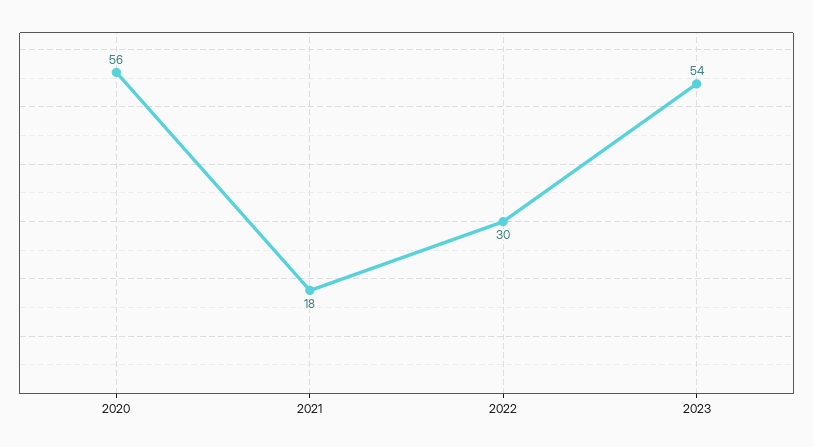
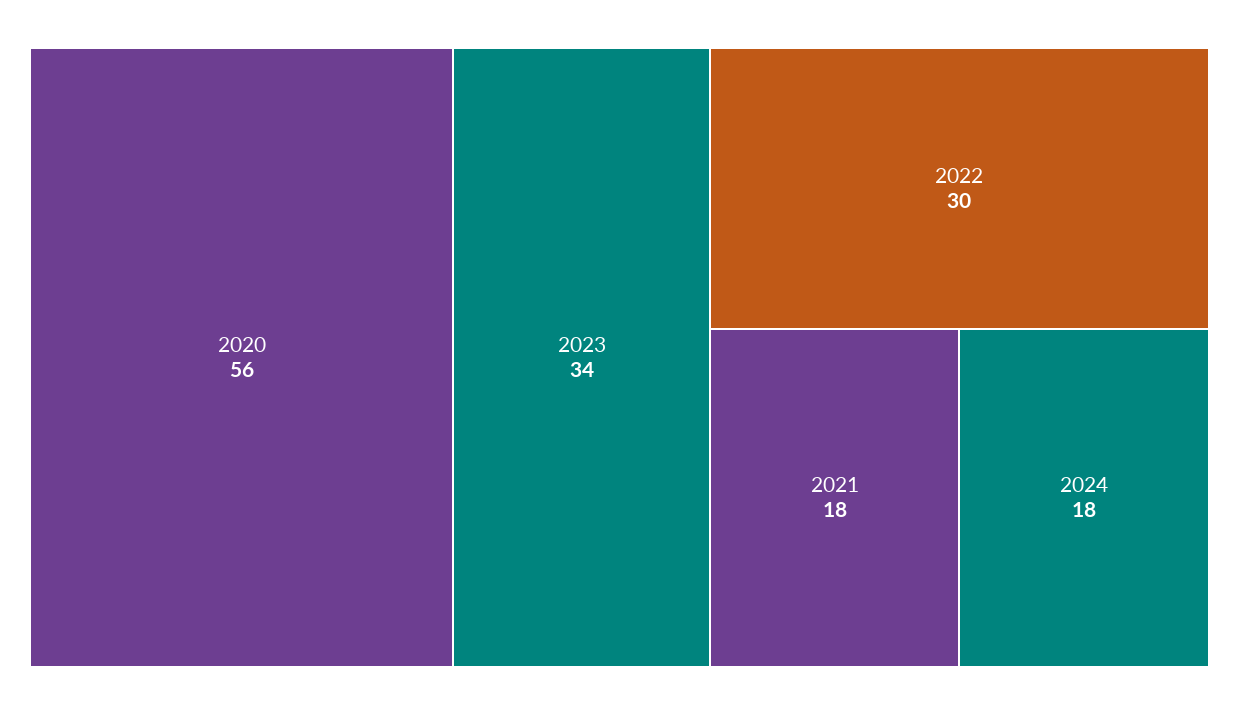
2023: 54 -> 34
2024: none -> 18

